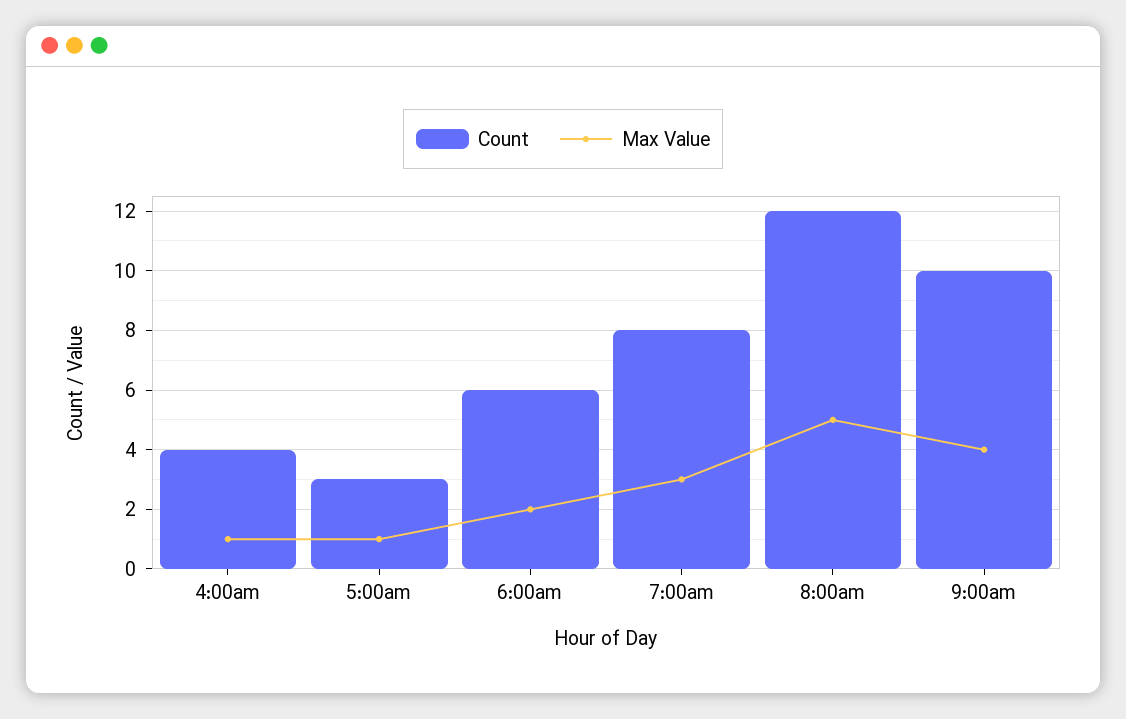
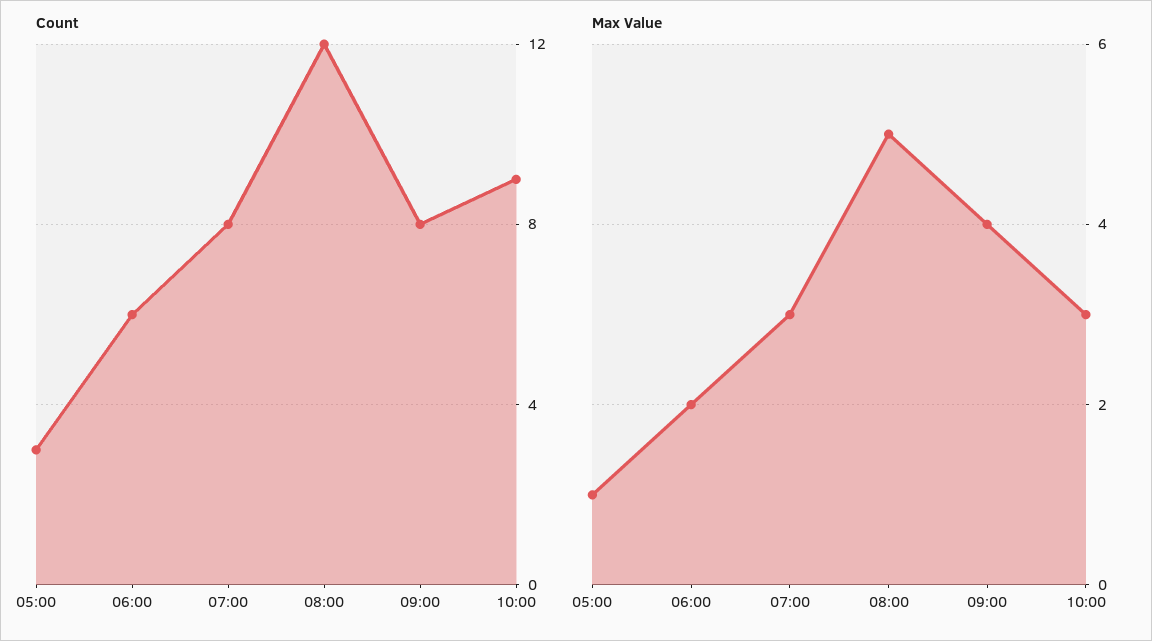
Count, 4:00am: 4 -> none
Max Value, 4:00am: 1 -> none
Count, 9:00am: 10 -> 8
Count, 10:00: none -> 9
Max Value, 10:00: none -> 3

